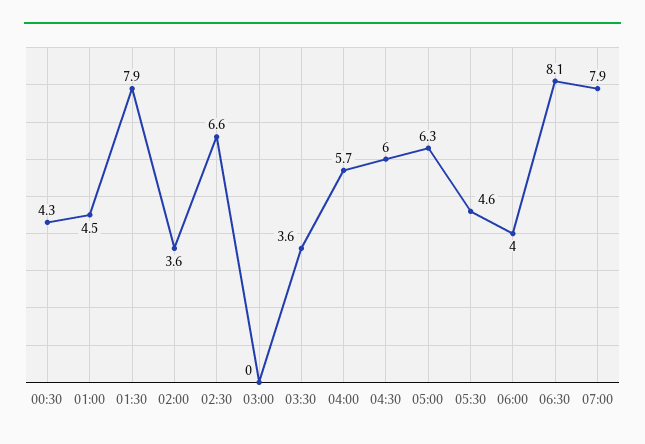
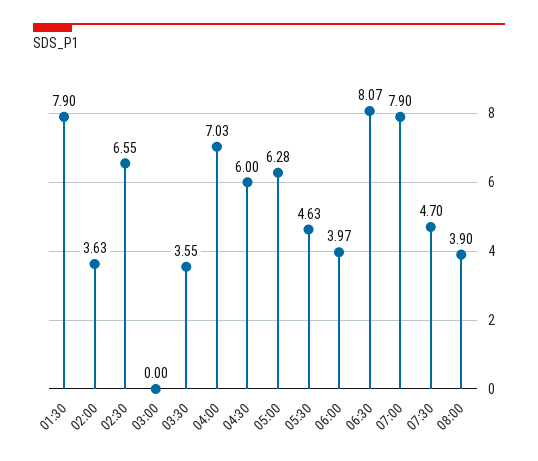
00:30: 4.3 -> none
01:00: 4.5 -> none
04:00: 5.7 -> 7.03
07:30: none -> 4.7
08:00: none -> 3.9

